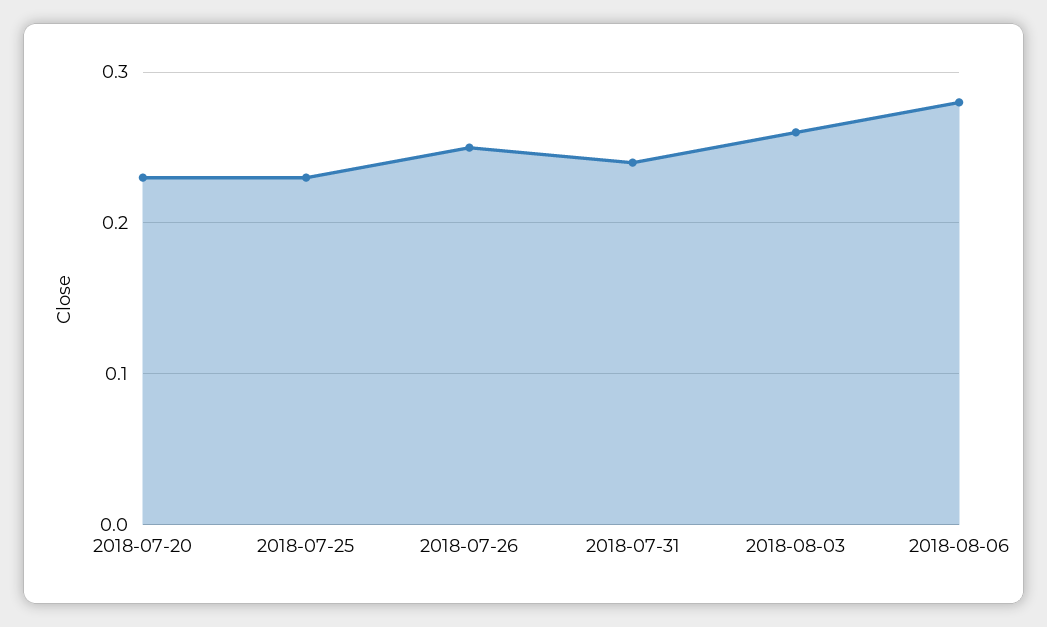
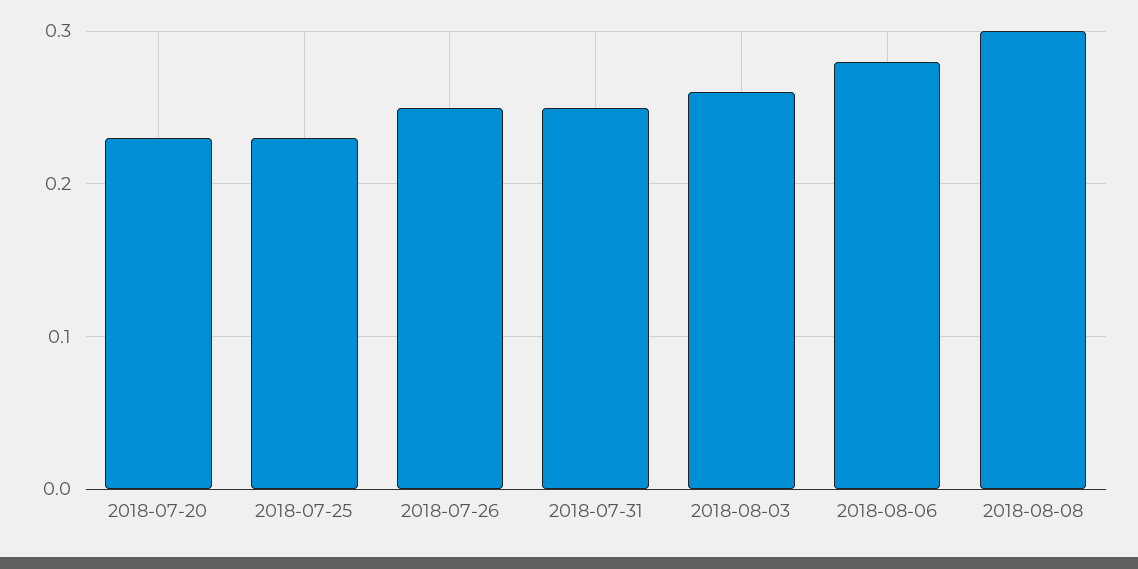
2018-07-31: 0.24 -> 0.25
2018-08-08: none -> 0.3

